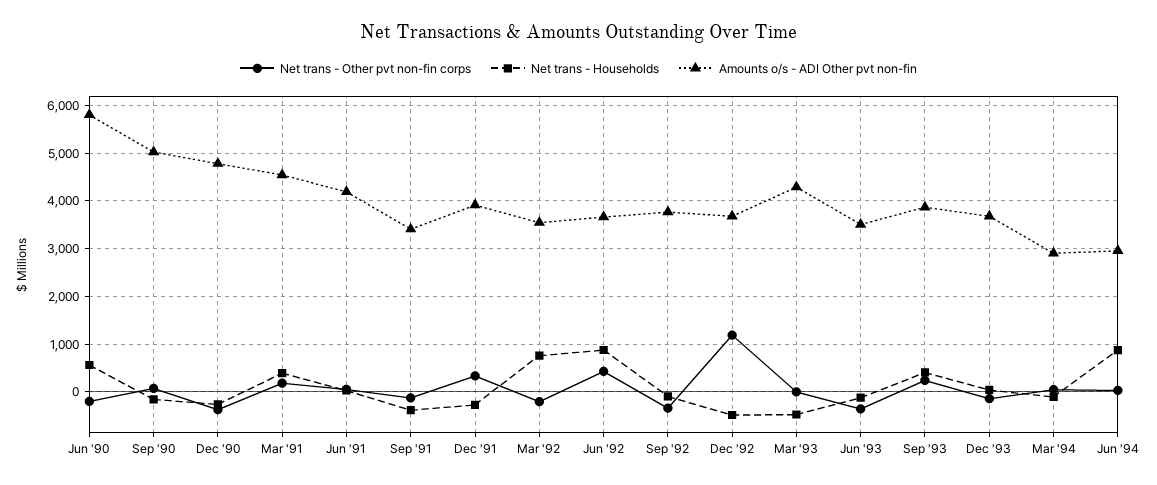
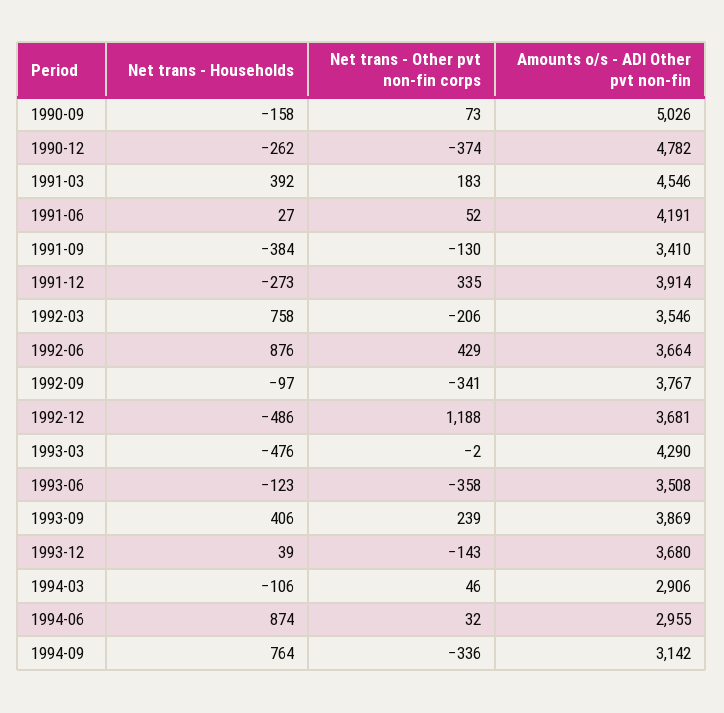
Net trans - Other pvt non-fin corps, Jun '90: -200 -> none
Net trans - Households, Jun '90: 600 -> none
Amounts o/s - ADI Other pvt non-fin, Jun '90: 5800 -> none
Net trans - Households, 1994-09: none -> 764
Net trans - Other pvt non-fin corps, 1994-09: none -> -336
Amounts o/s - ADI Other pvt non-fin, 1994-09: none -> 3142

